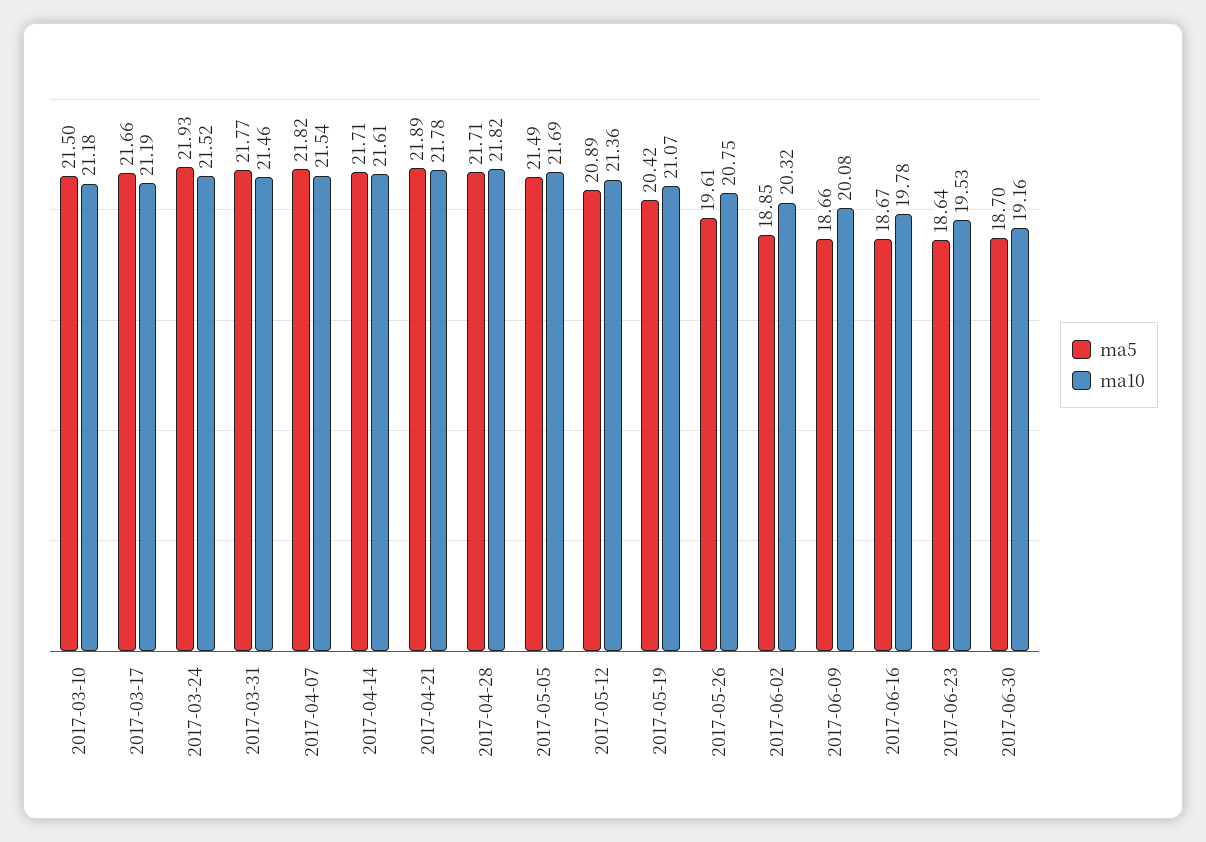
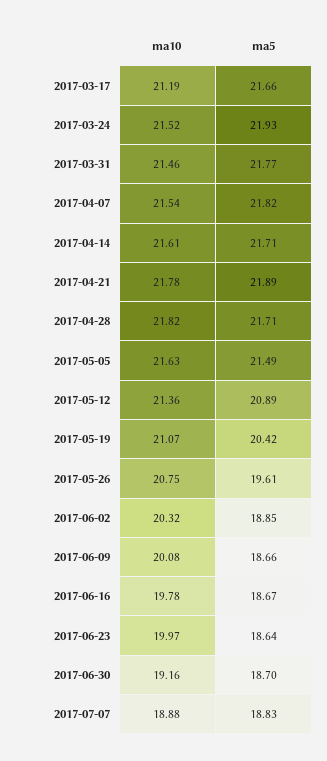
ma5, 2017-03-10: 21.5 -> none
ma10, 2017-03-10: 21.18 -> none
ma10, 2017-05-05: 21.69 -> 21.63
ma10, 2017-06-23: 19.53 -> 19.97
ma10, 2017-07-07: none -> 18.88
ma5, 2017-07-07: none -> 18.83

